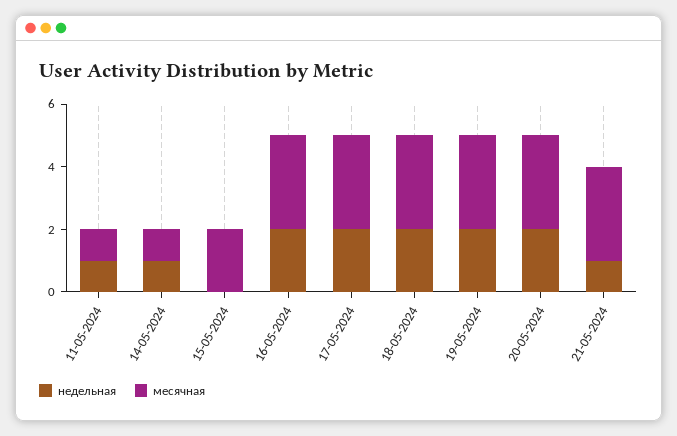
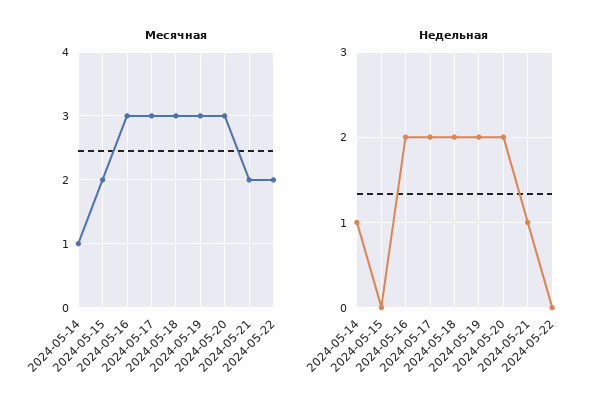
недельная, 11-05-2024: 1 -> none
месячная, 11-05-2024: 1 -> none
месячная, 21-05-2024: 3 -> 2
месячная, 2024-05-22: none -> 2
недельная, 2024-05-22: none -> 0

